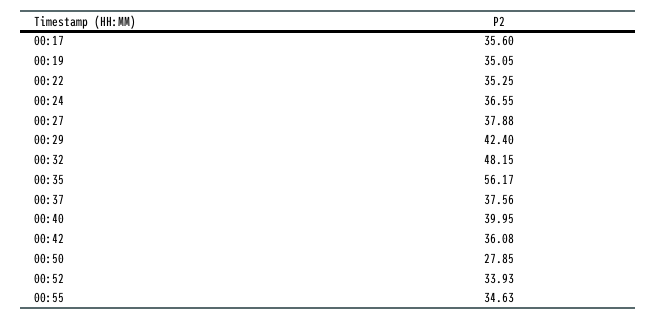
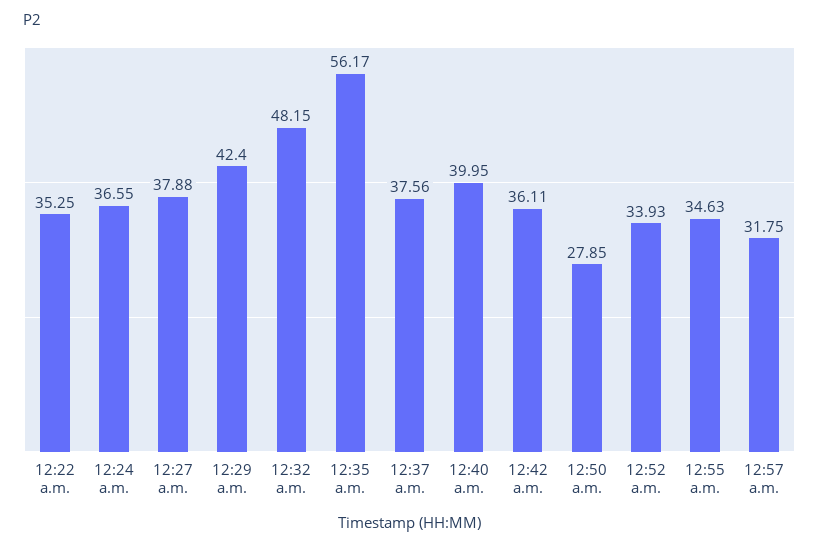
00:17: 35.6 -> none
00:19: 35.05 -> none
00:42: 36.08 -> 36.11
12:57 a.m.: none -> 31.75

